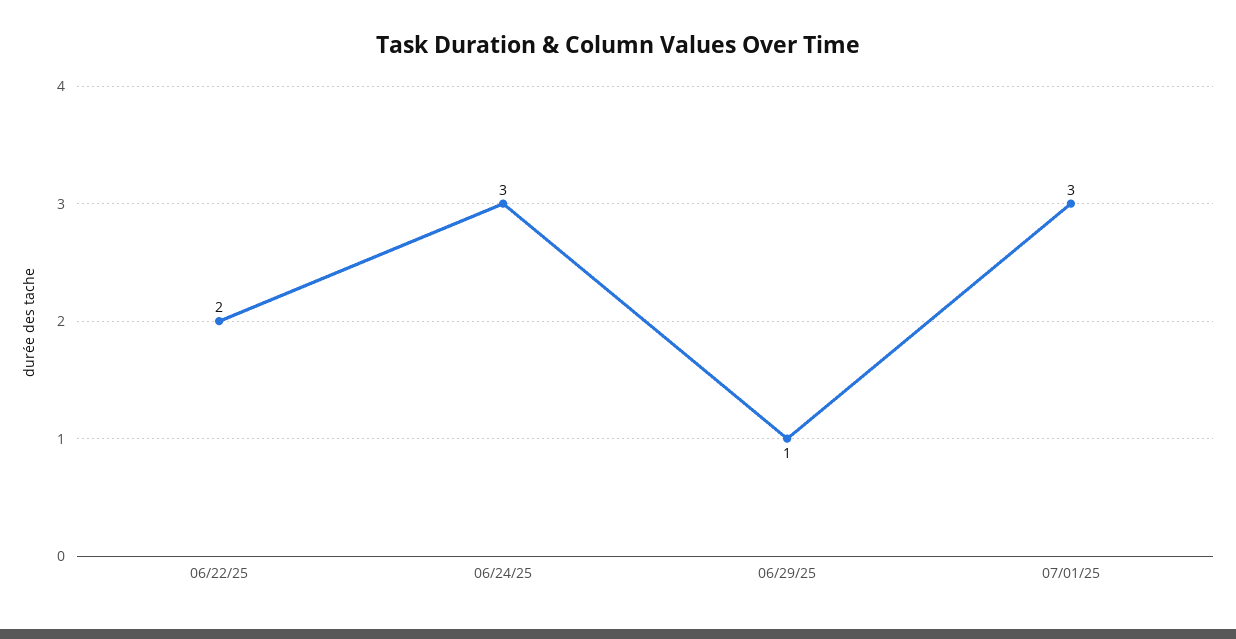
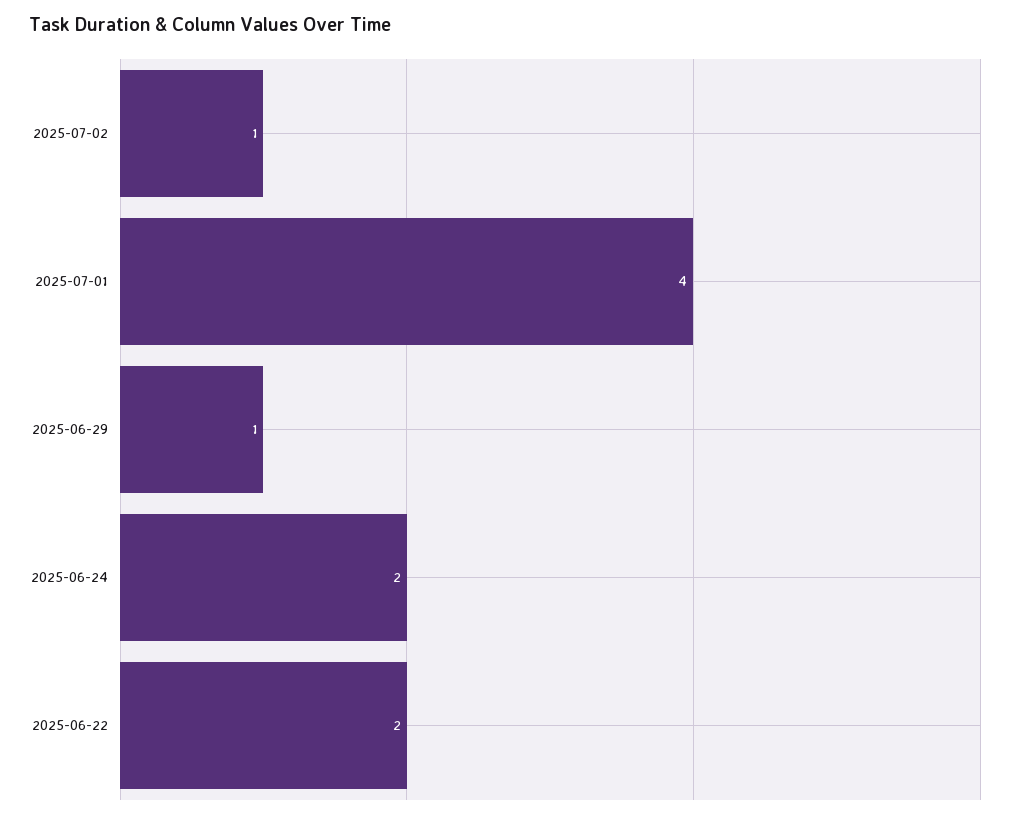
06/24/25: 3 -> 2
07/01/25: 3 -> 4
2025-07-02: none -> 1

